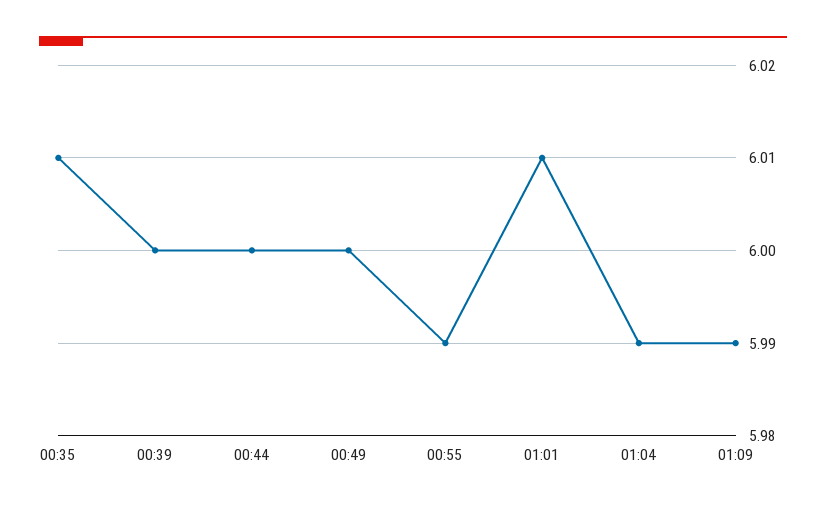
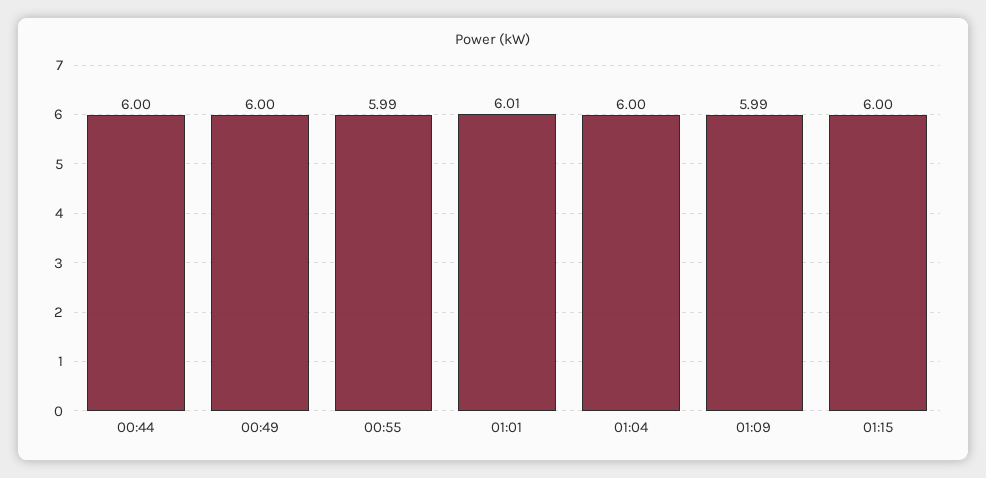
00:35: 6.01 -> none
00:39: 6 -> none
01:04: 5.99 -> 6
01:15: none -> 6

